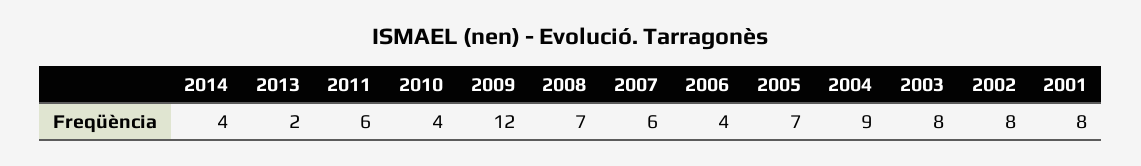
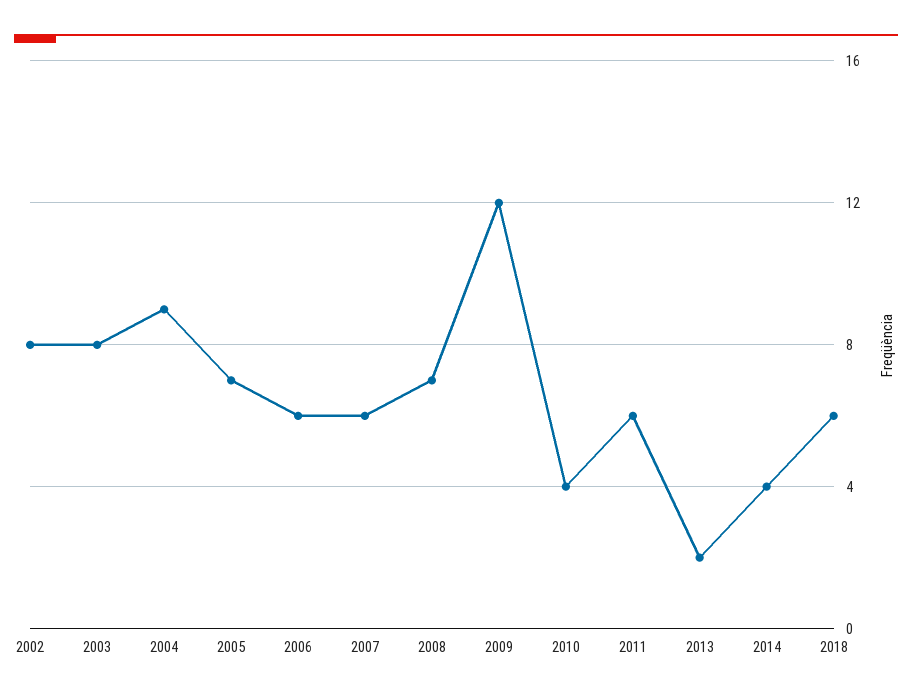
2006: 4 -> 6
2001: 8 -> none
2018: none -> 6

